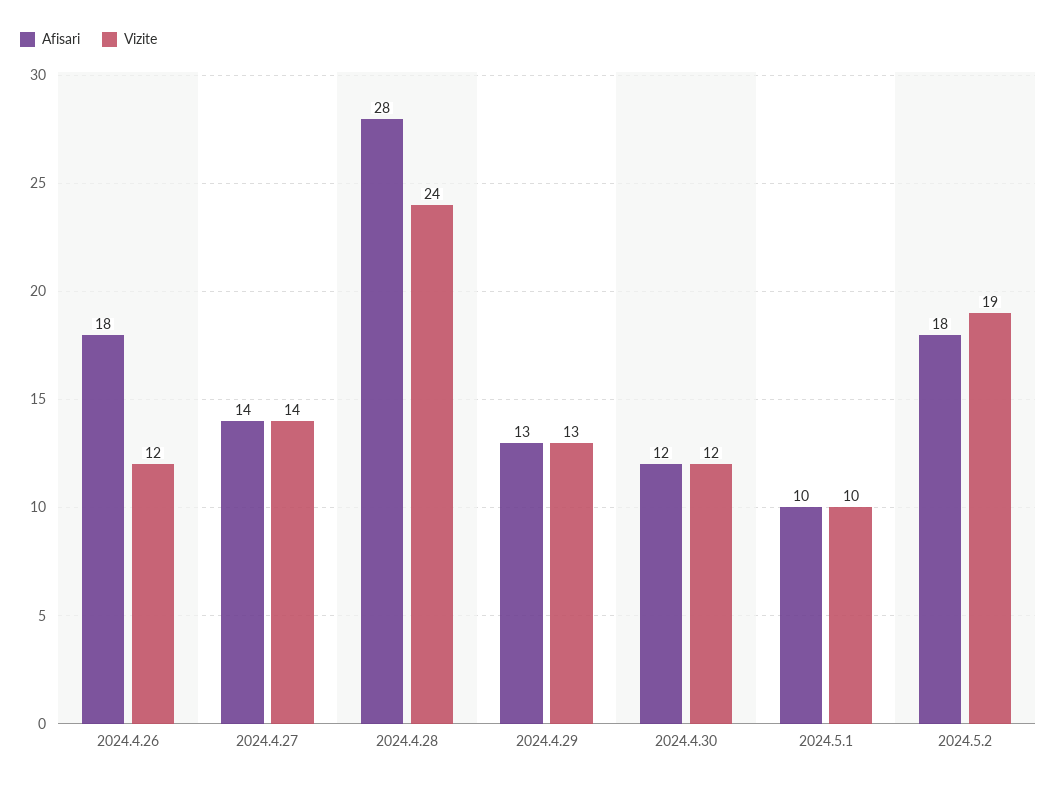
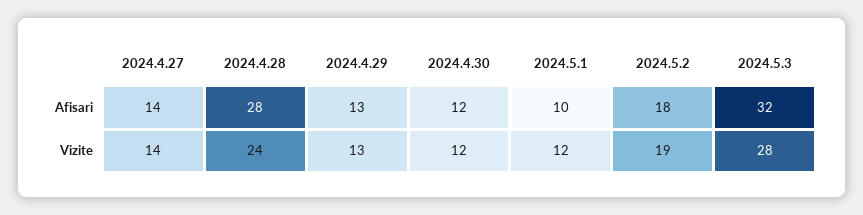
Afisari, 2024.4.26: 18 -> none
Vizite, 2024.4.26: 12 -> none
Vizite, 2024.5.1: 10 -> 12
Afisari, 2024.5.3: none -> 32
Vizite, 2024.5.3: none -> 28

